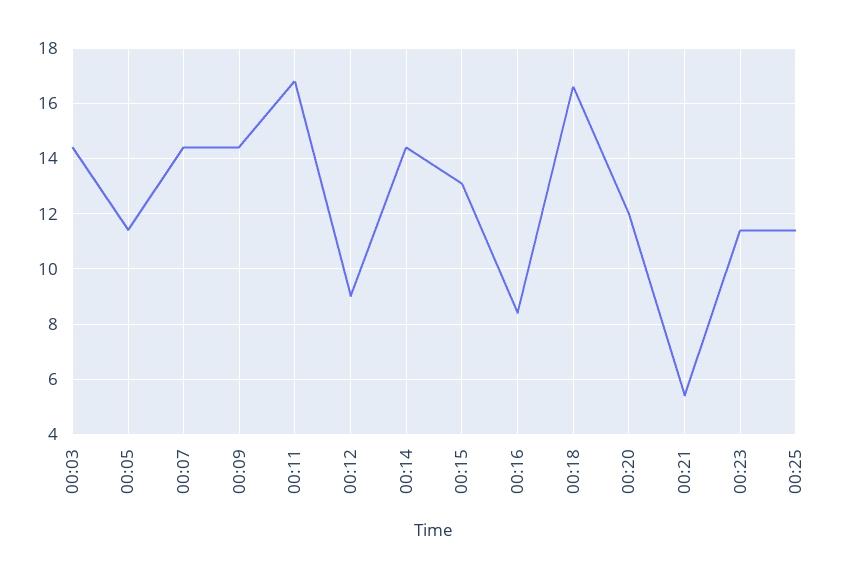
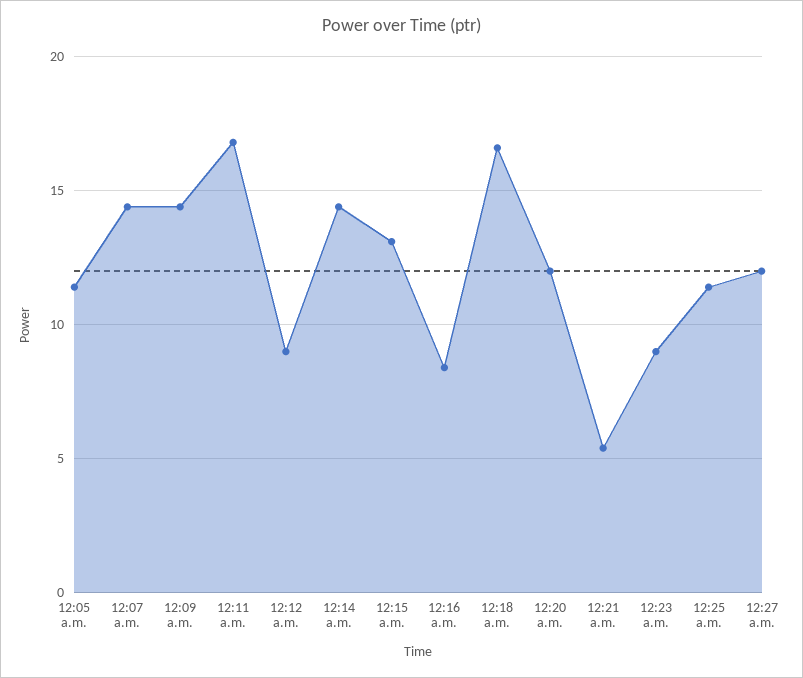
00:03: 14.5 -> none
00:23: 11.5 -> 9
12:27 a.m.: none -> 12

